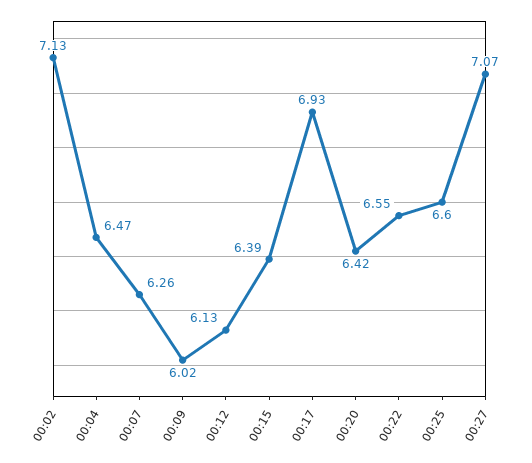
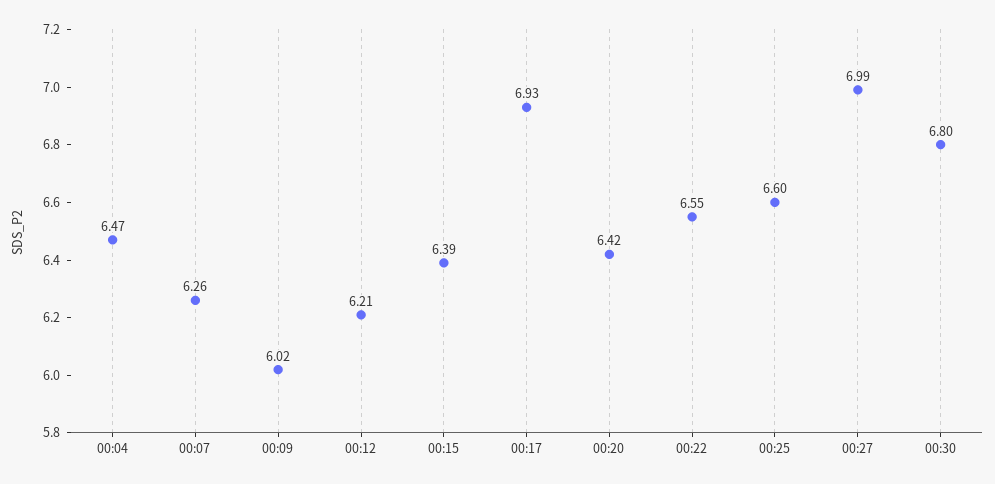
00:02: 7.13 -> none
00:12: 6.13 -> 6.21
00:27: 7.07 -> 6.99
00:30: none -> 6.8

